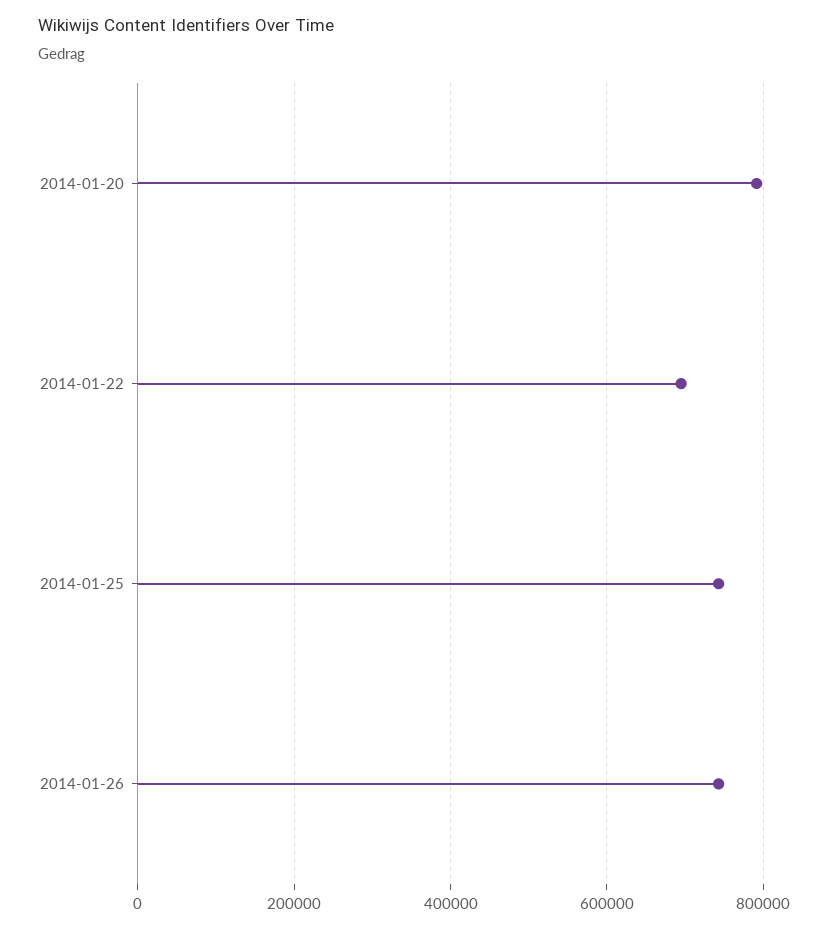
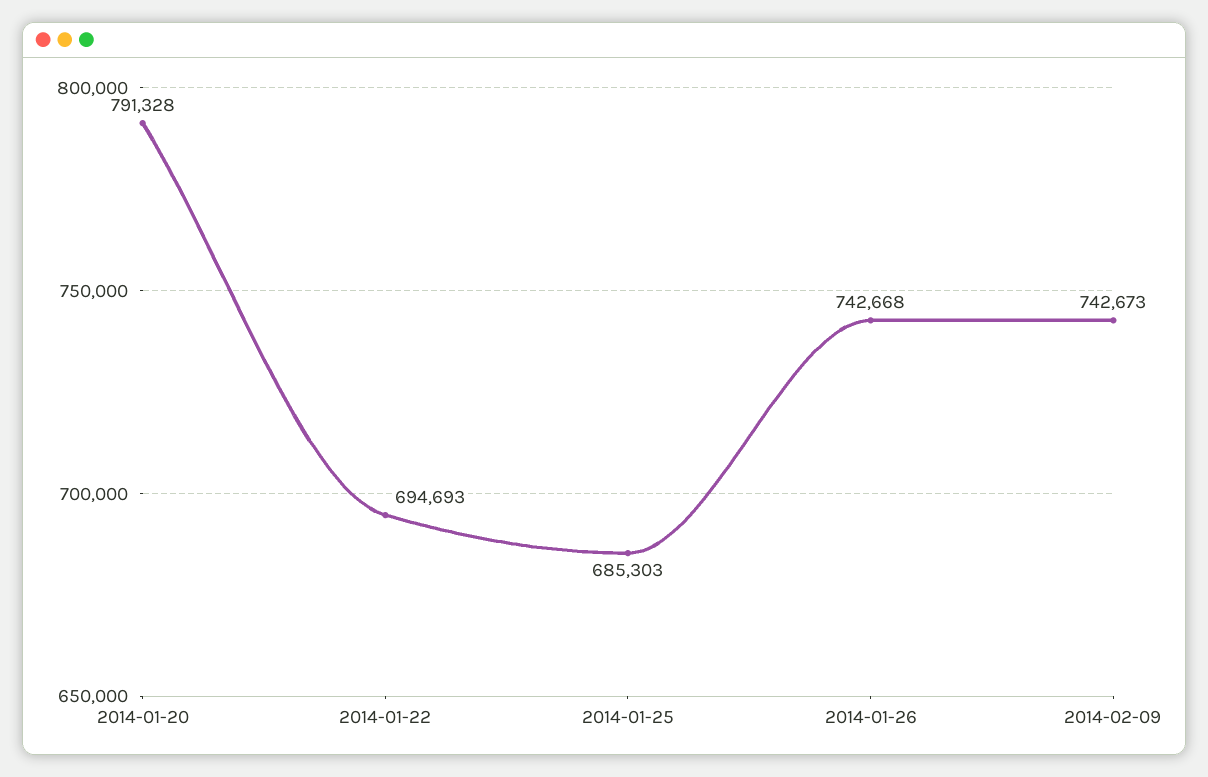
2014-01-25: 740000 -> 685303
2014-02-09: none -> 742673

